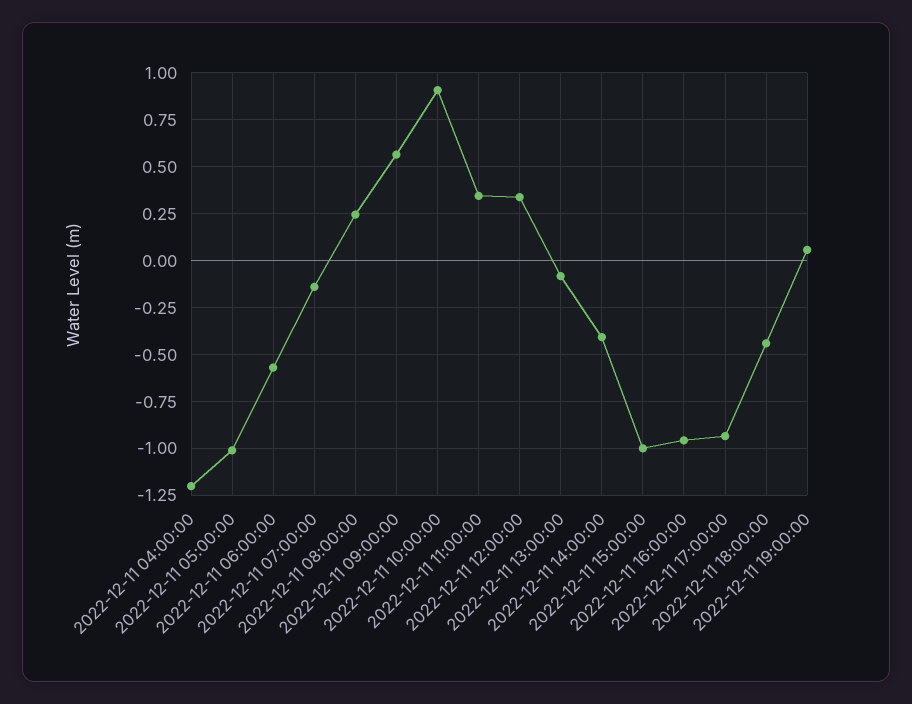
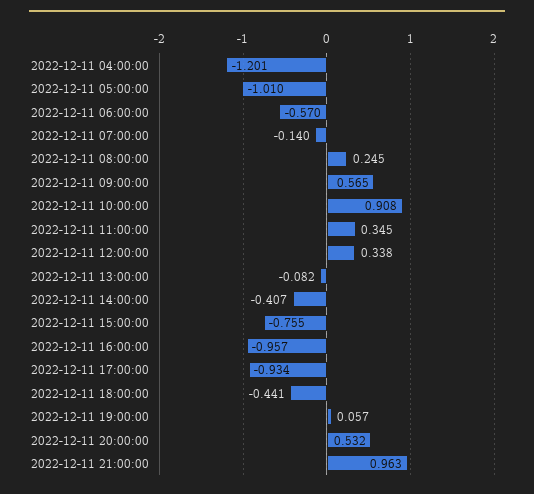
2022-12-11 15:00:00: -1 -> -0.755
2022-12-11 20:00:00: none -> 0.532
2022-12-11 21:00:00: none -> 0.963

